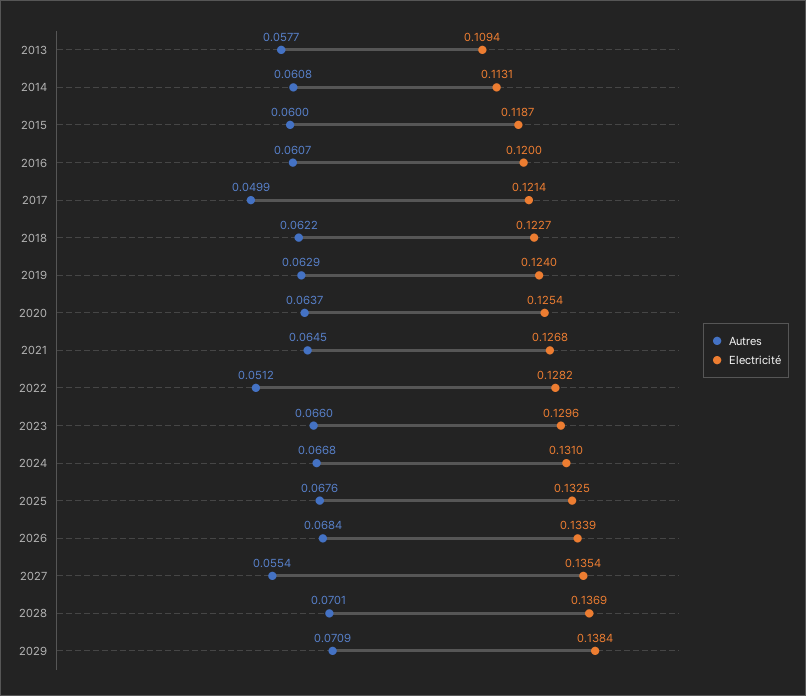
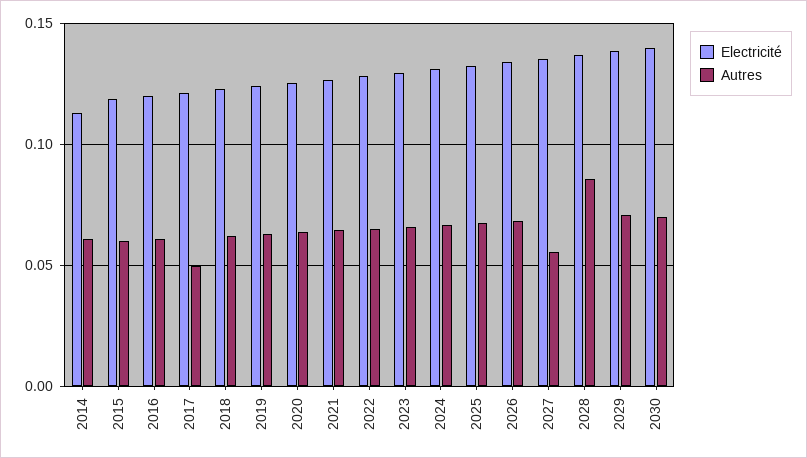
Autres, 2013: 0.0577 -> none
Electricité, 2013: 0.1094 -> none
Autres, 2022: 0.0512 -> 0.065
Autres, 2028: 0.0701 -> 0.085
Electricité, 2030: none -> 0.14
Autres, 2030: none -> 0.07

